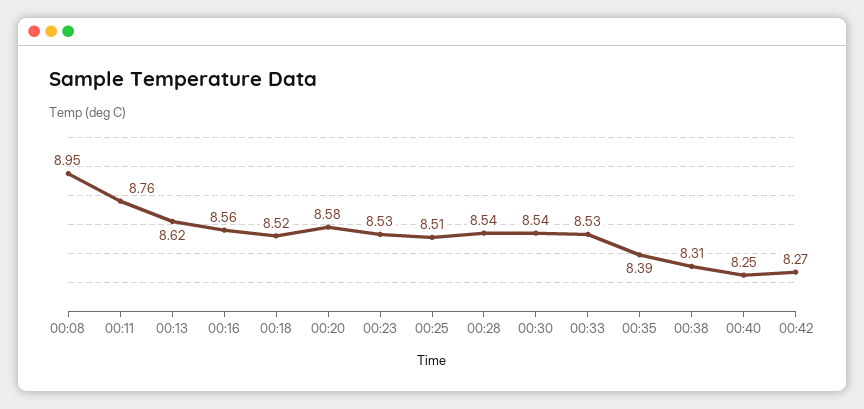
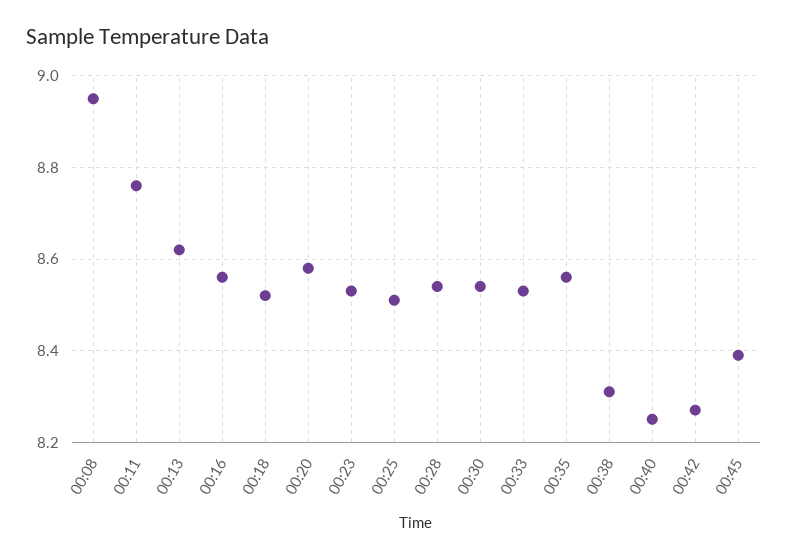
00:35: 8.39 -> 8.55
00:45: none -> 8.4

